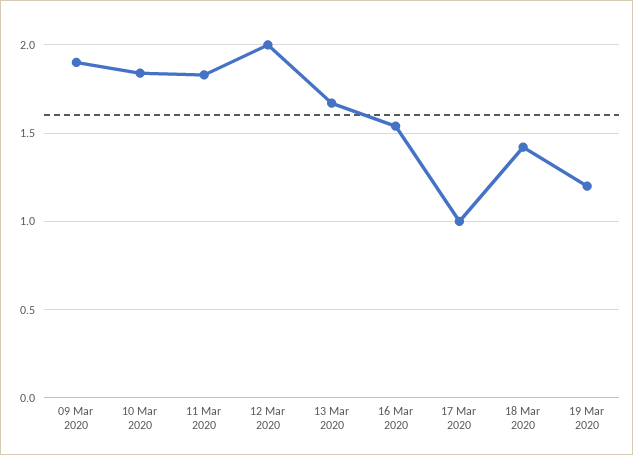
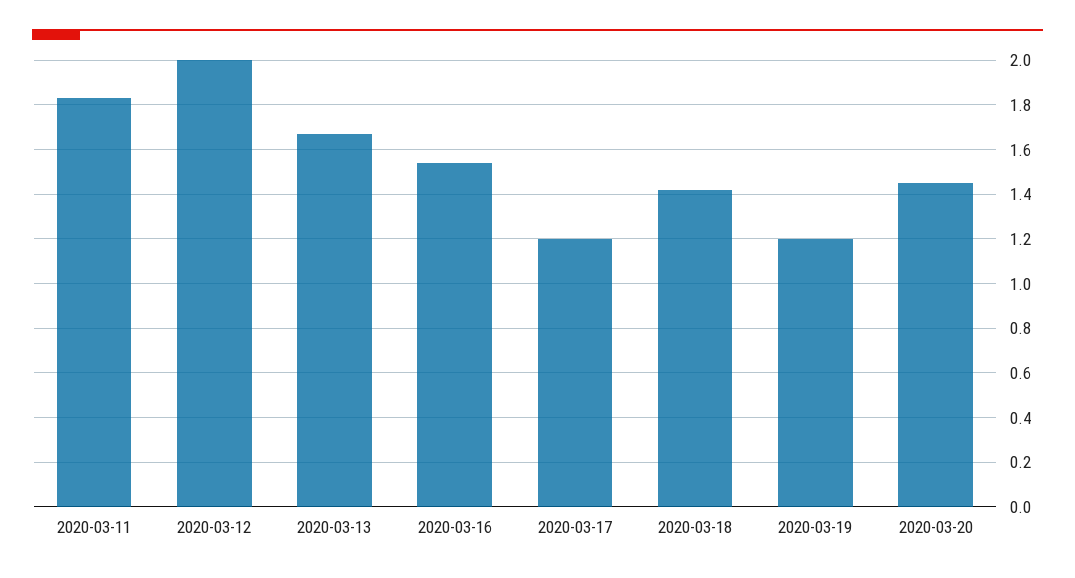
09 Mar 2020: 1.9 -> none
10 Mar 2020: 1.85 -> none
17 Mar 2020: 1 -> 1.2
2020-03-20: none -> 1.45

